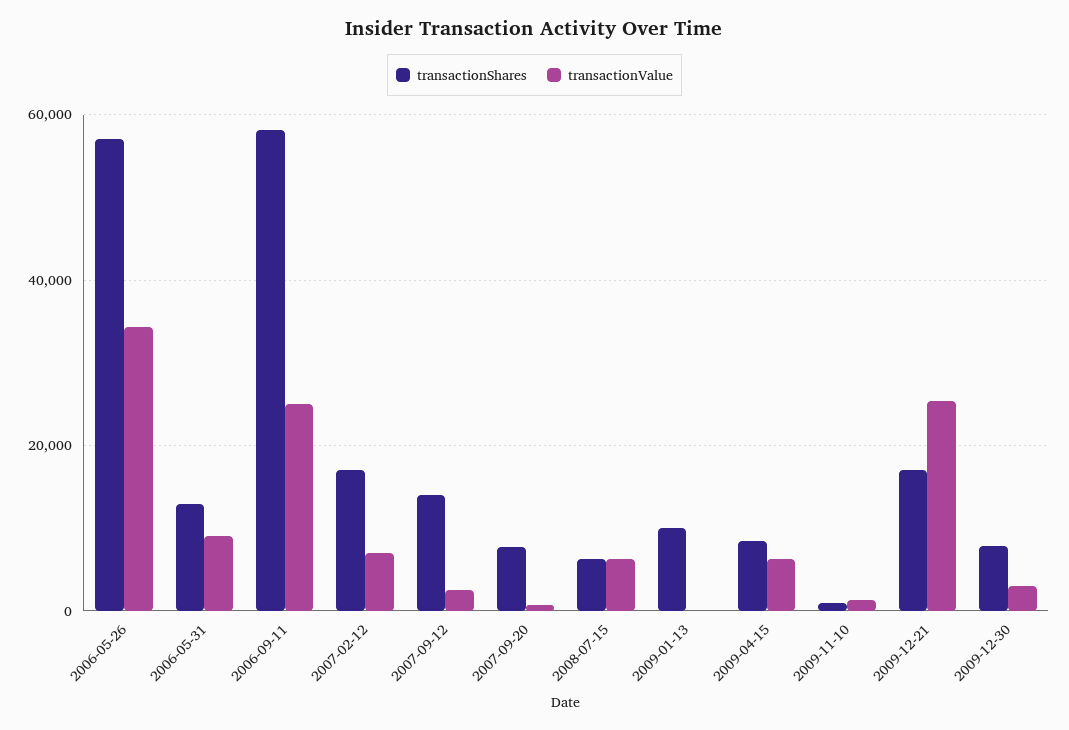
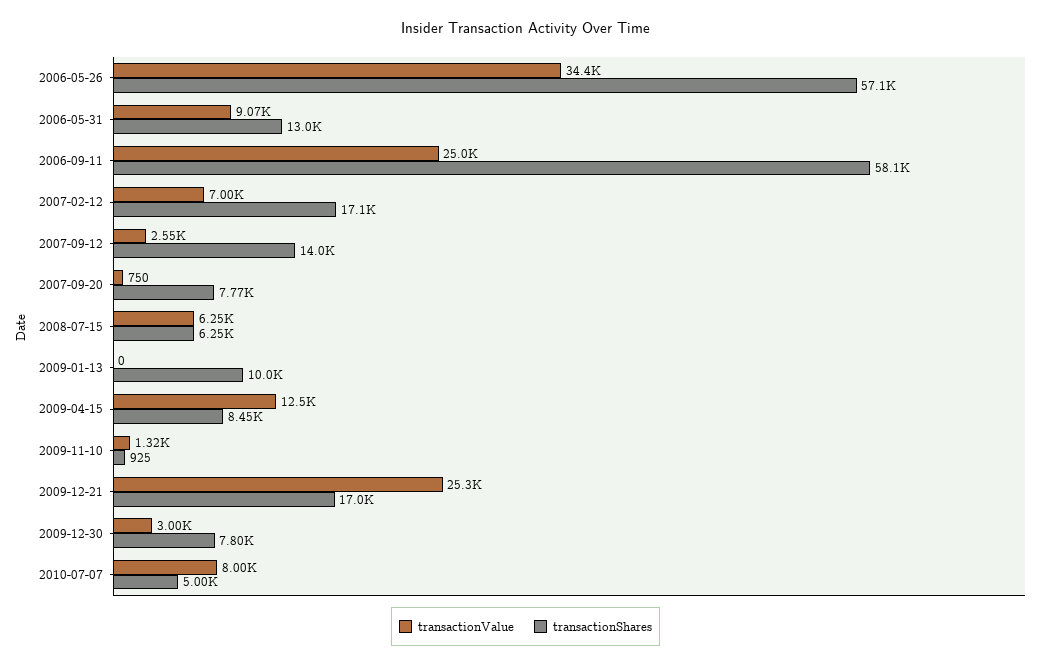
transactionValue, 2009-04-15: 6000 -> 12500
transactionValue, 2010-07-07: none -> 8000
transactionShares, 2010-07-07: none -> 5000

